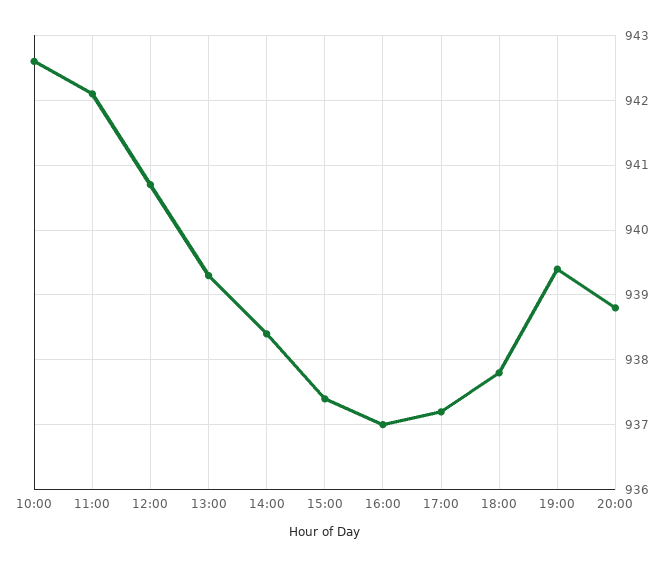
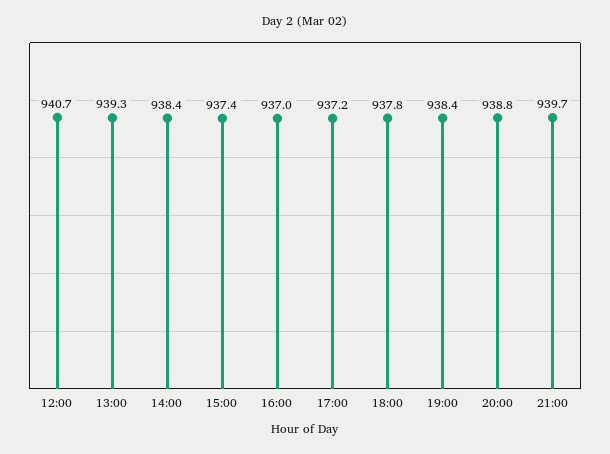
10:00: 942.6 -> none
11:00: 942.1 -> none
19:00: 939.4 -> 938.4
21:00: none -> 939.7

